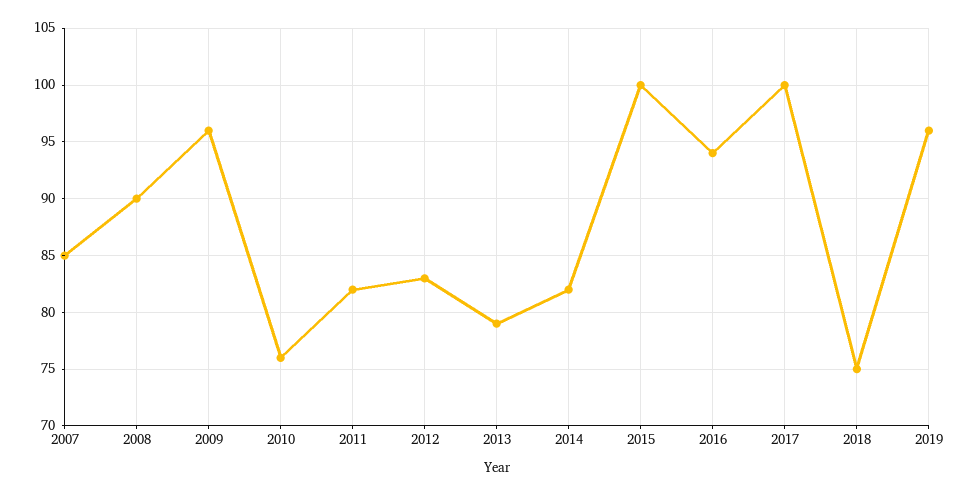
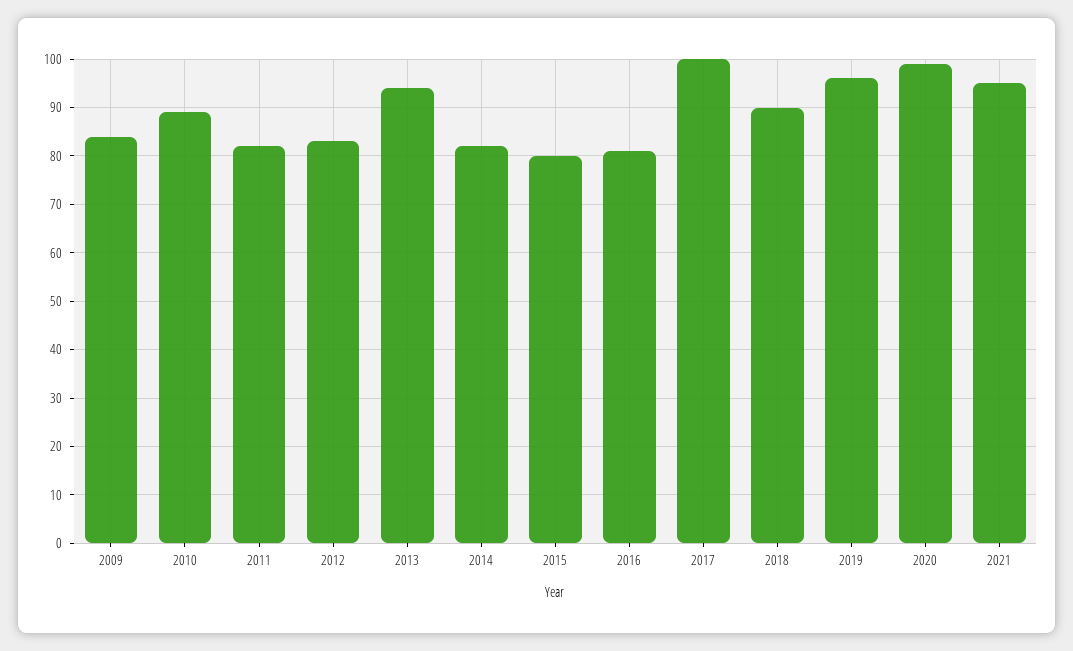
2007: 85 -> none
2008: 90 -> none
2009: 96 -> 85
2010: 76 -> 90
2013: 79 -> 95
2015: 100 -> 80
2016: 94 -> 80
2018: 75 -> 90
2020: none -> 100
2021: none -> 95

